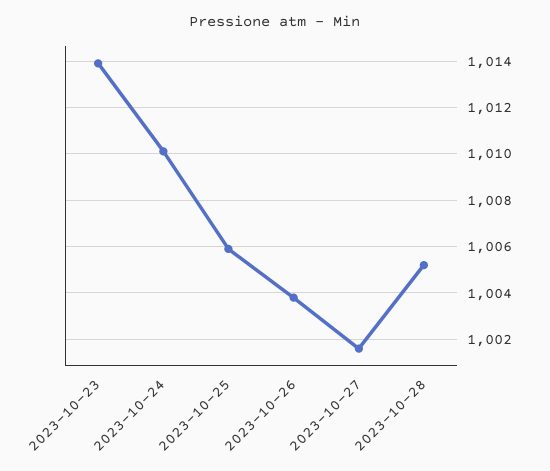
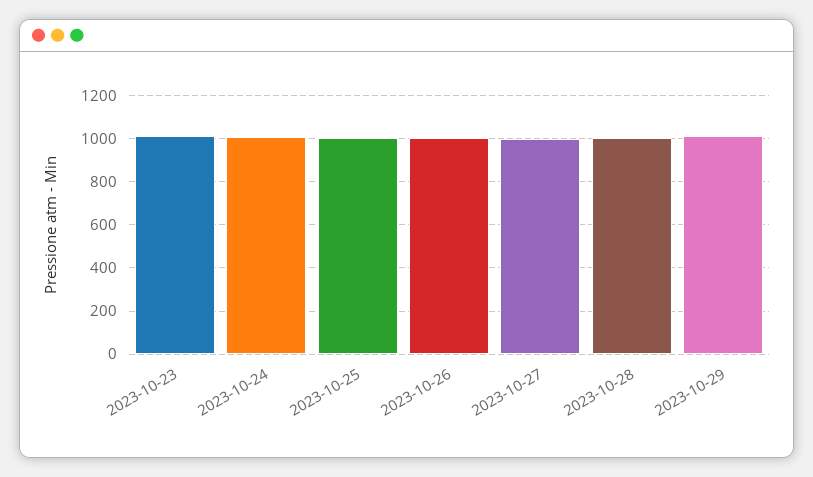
2023-10-29: none -> 1000

